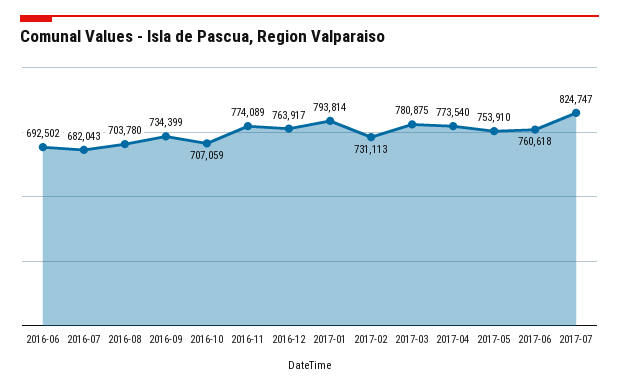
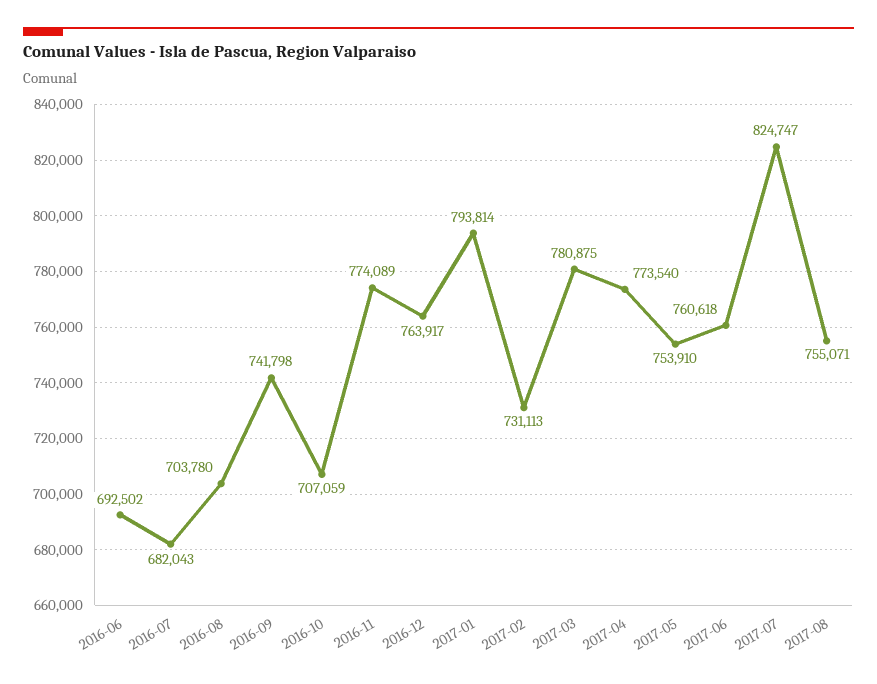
2016-09: 734399 -> 741798
2017-08: none -> 755071

